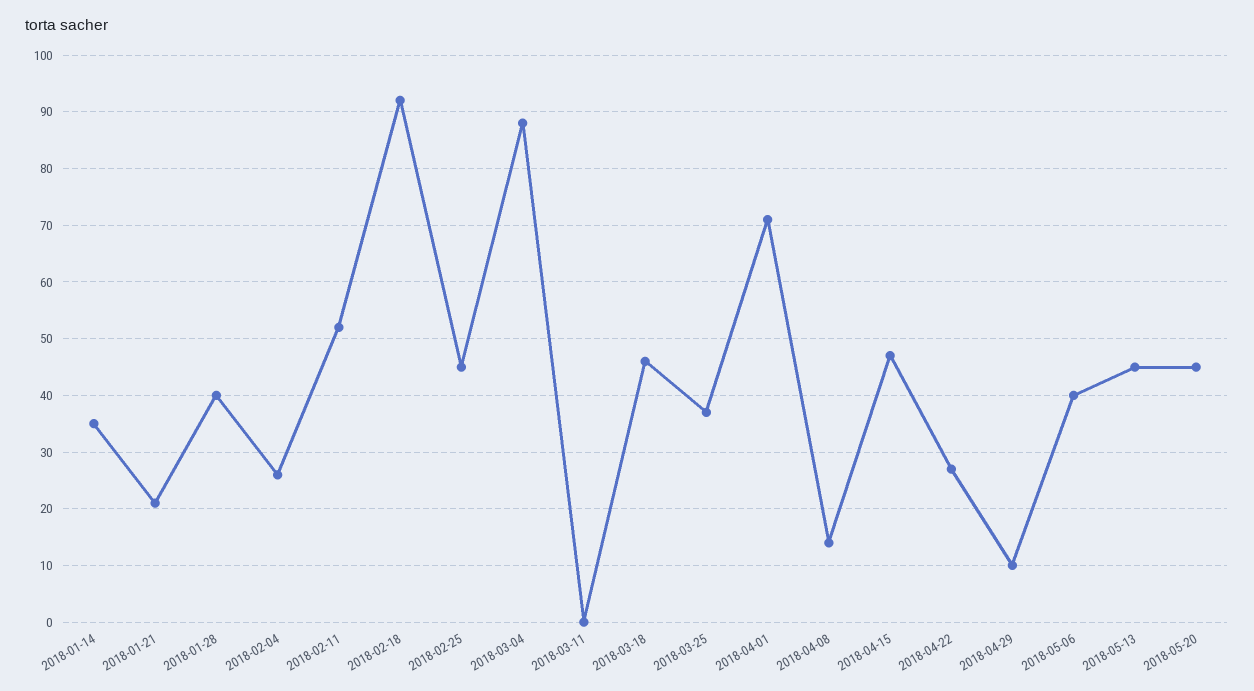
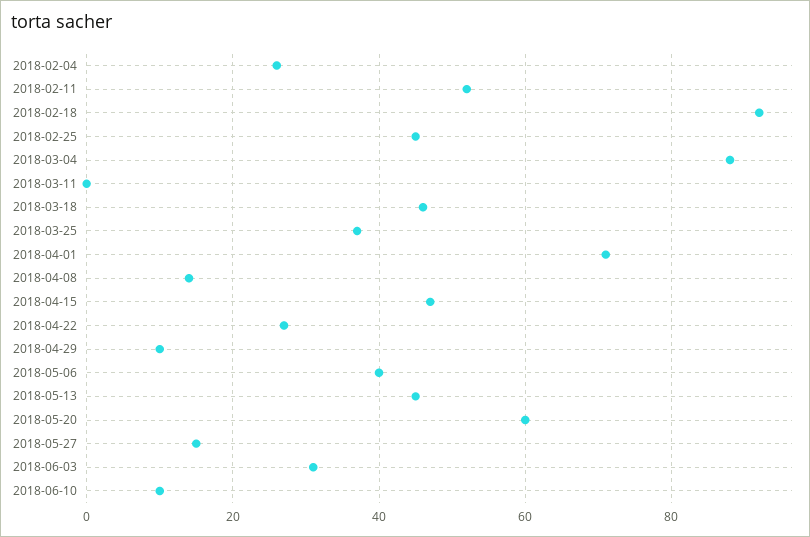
2018-01-14: 35 -> none
2018-01-21: 20 -> none
2018-01-28: 40 -> none
2018-05-20: 45 -> 60
2018-05-27: none -> 15
2018-06-03: none -> 30
2018-06-10: none -> 10

